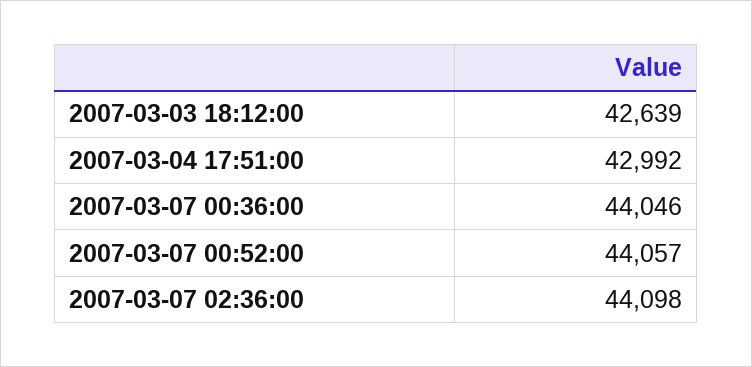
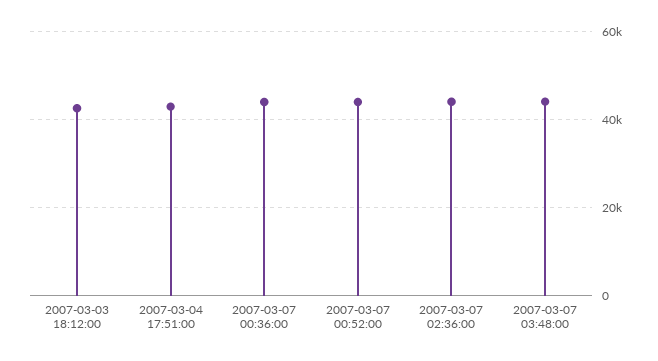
2007-03-07 03:48:00: none -> 44000

